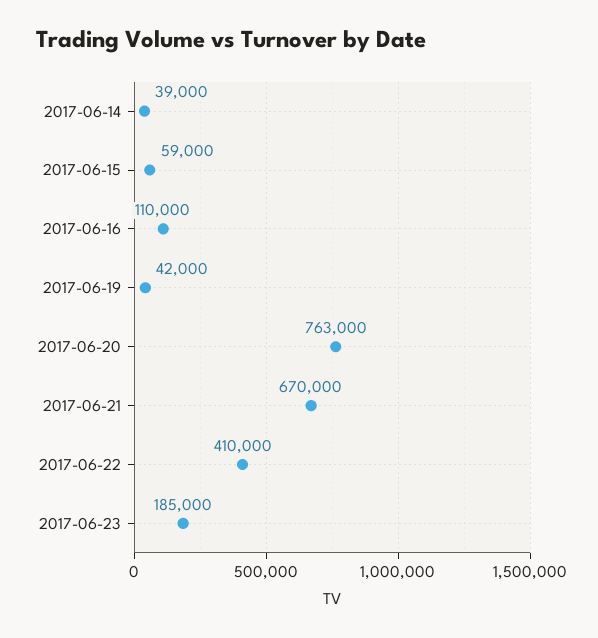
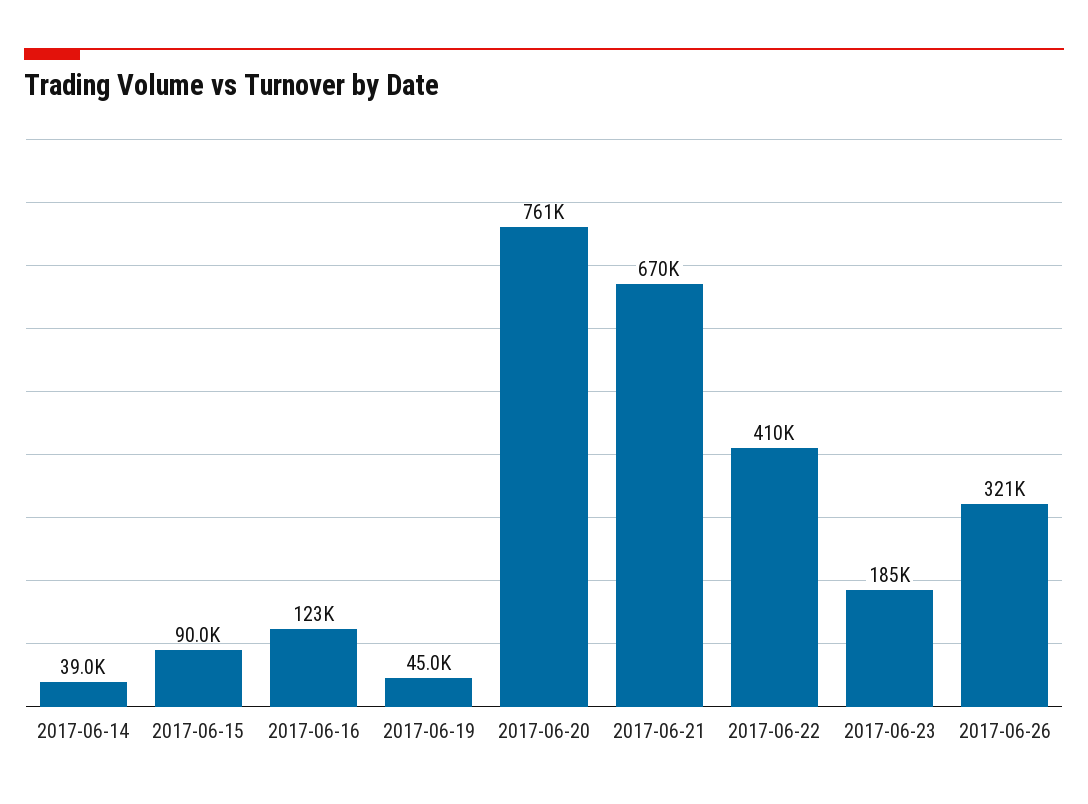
2017-06-15: 59000 -> 90000
2017-06-16: 110000 -> 123000
2017-06-19: 42000 -> 45000
2017-06-20: 763000 -> 761000
2017-06-26: none -> 321000

